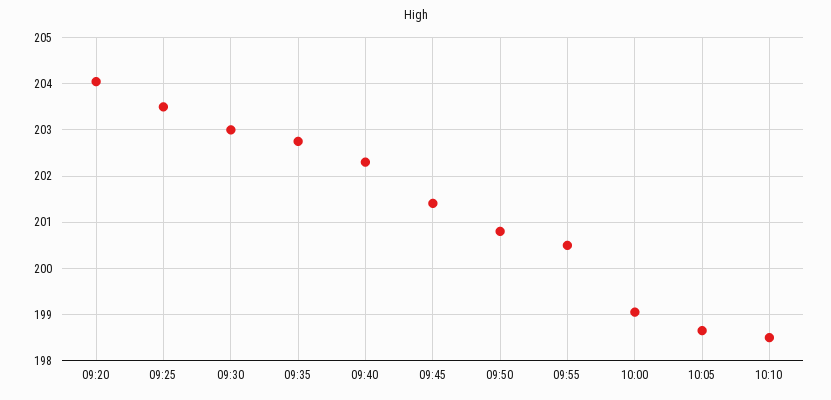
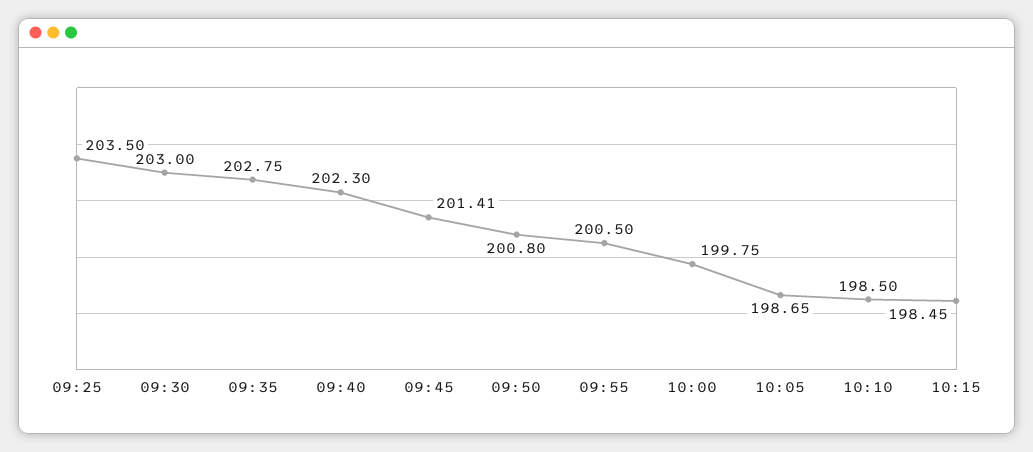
09:20: 204 -> none
10:00: 199 -> 199.75
10:15: none -> 198.45

